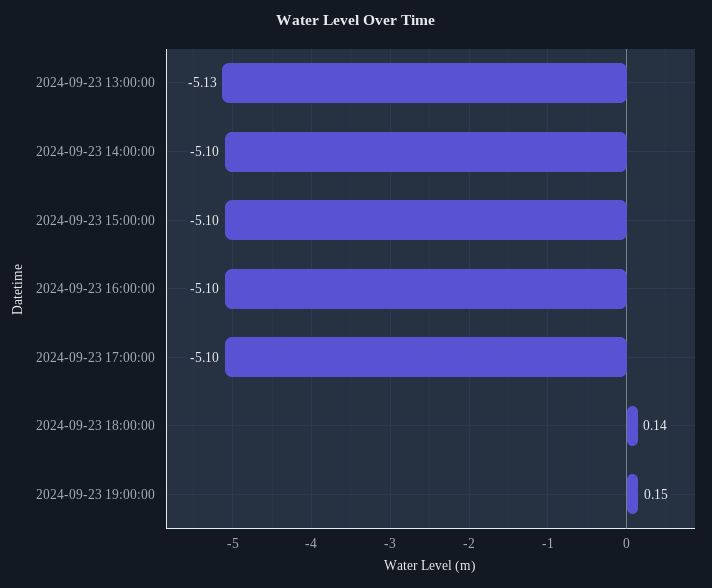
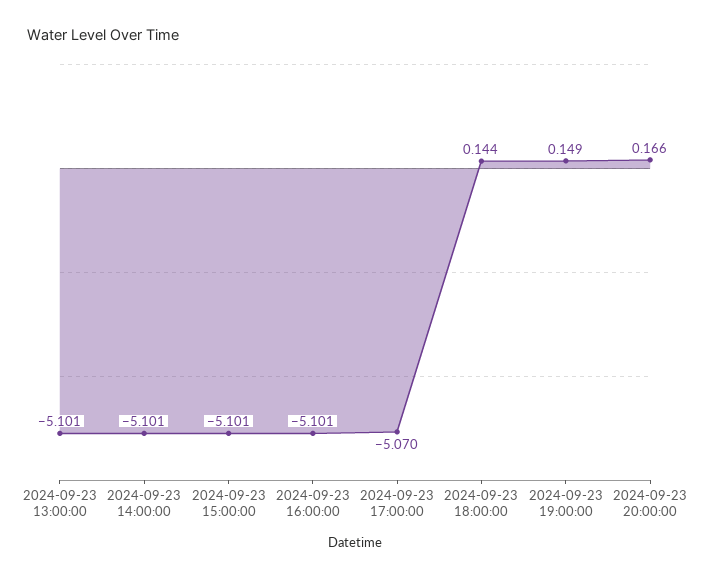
2024-09-23 13:00:00: -5.13 -> -5.101
2024-09-23 17:00:00: -5.1 -> -5.07
2024-09-23 20:00:00: none -> 0.166

